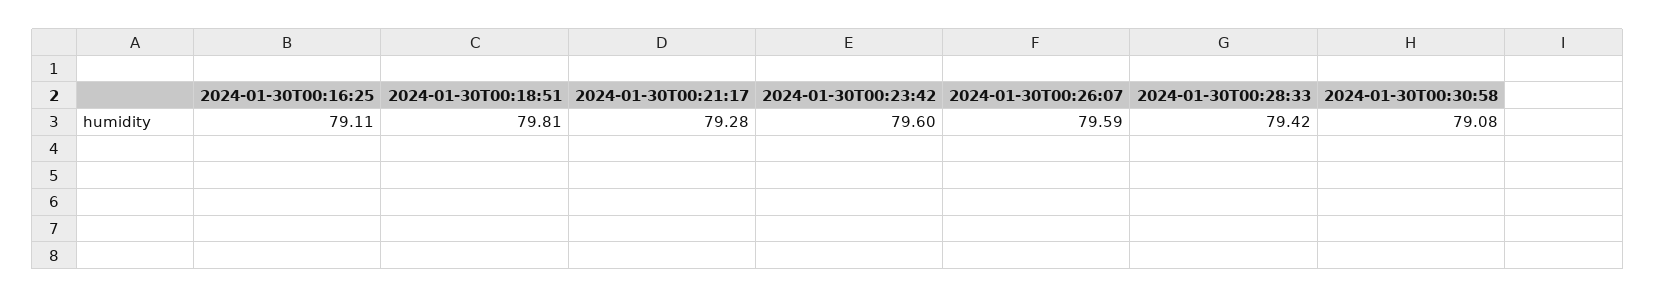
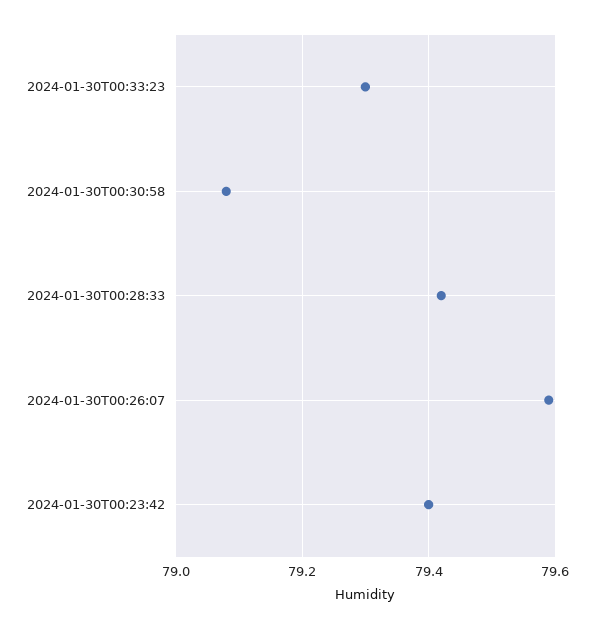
2024-01-30T00:16:25: 79.11 -> none
2024-01-30T00:18:51: 79.81 -> none
2024-01-30T00:21:17: 79.28 -> none
2024-01-30T00:23:42: 79.6 -> 79.4
2024-01-30T00:33:23: none -> 79.3

